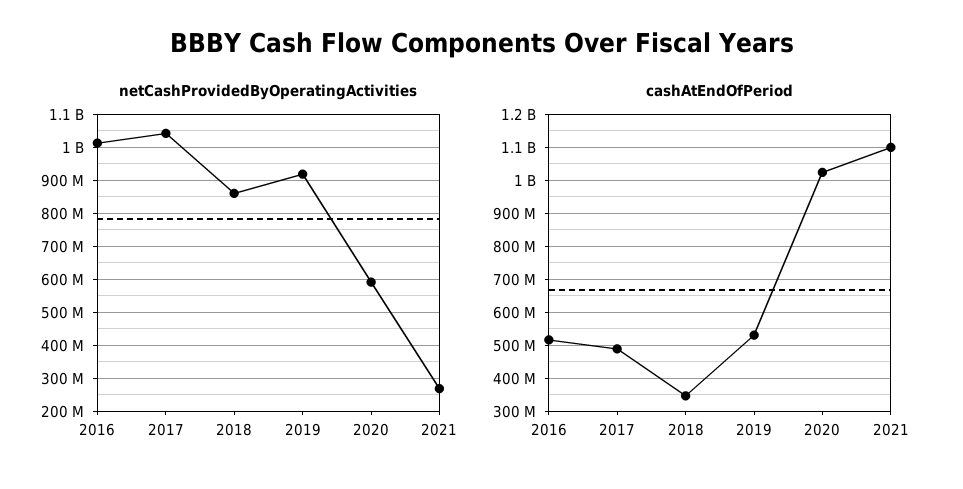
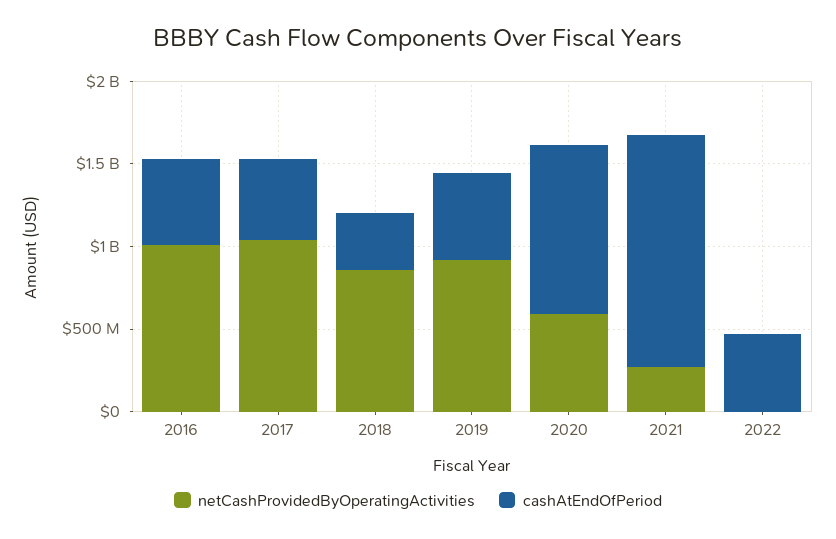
cashAtEndOfPeriod, 2021: 1100000000 -> 1400000000
netCashProvidedByOperatingActivities, 2022: none -> 0
cashAtEndOfPeriod, 2022: none -> 500000000

